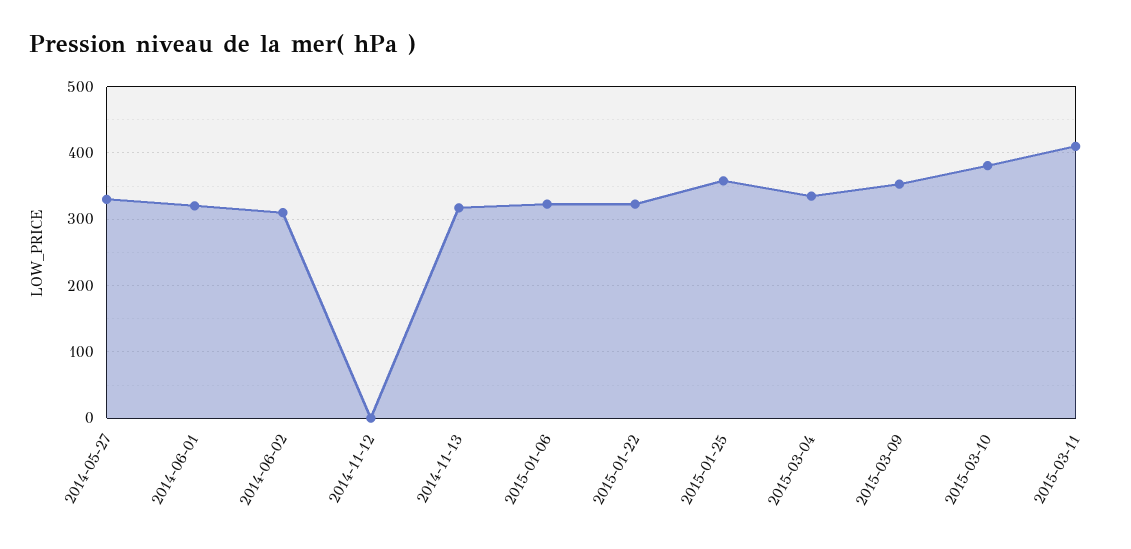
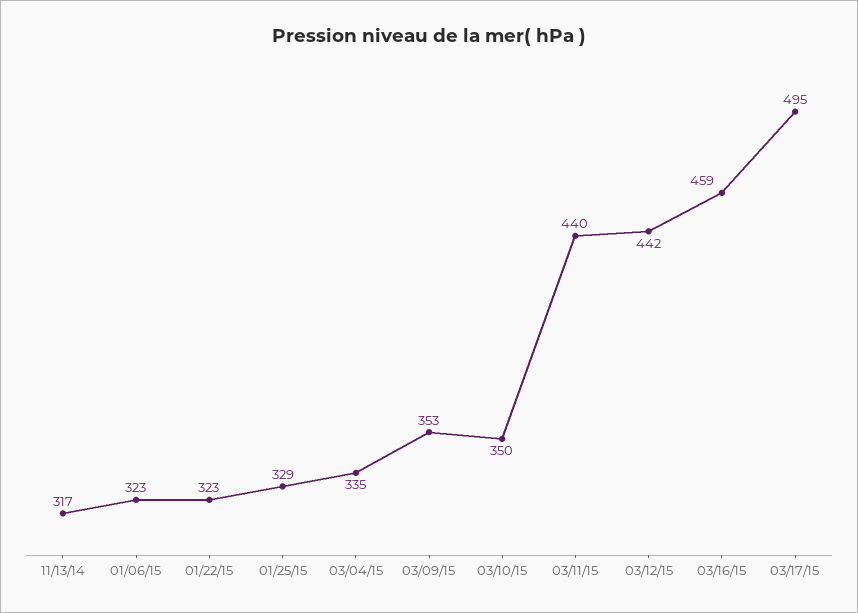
2014-05-27: 330 -> none
2014-06-01: 320 -> none
2014-06-02: 310 -> none
2014-11-12: 0 -> none
2015-01-25: 360 -> 329
2015-03-10: 380 -> 350
2015-03-11: 410 -> 440
03/12/15: none -> 442
03/16/15: none -> 459
03/17/15: none -> 495

